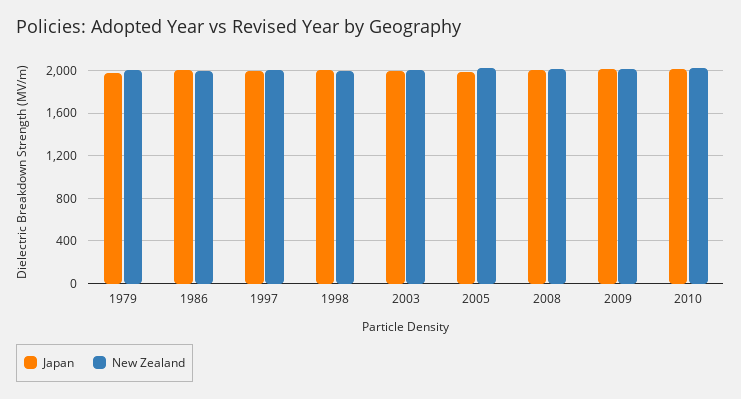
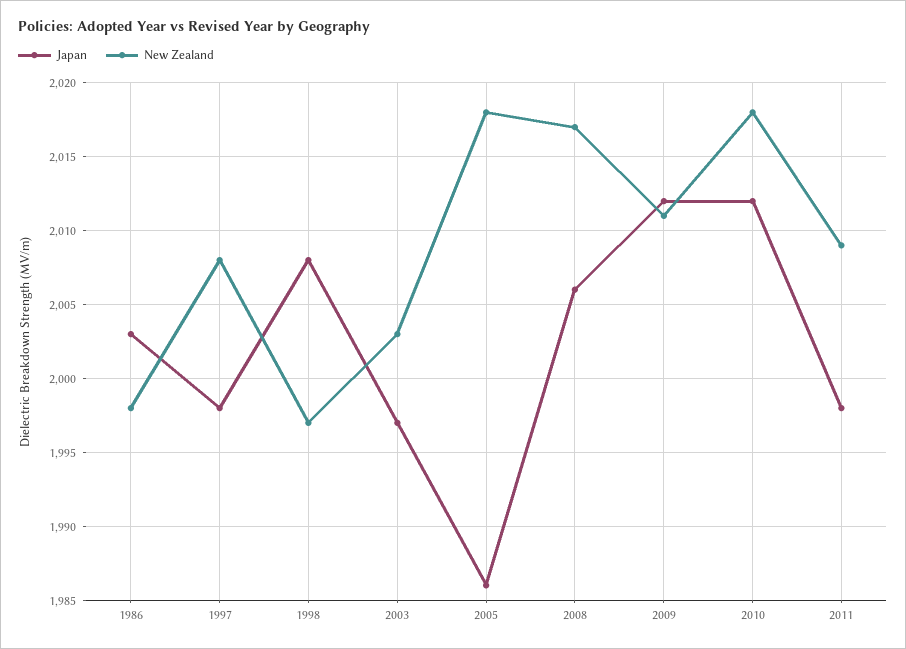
Japan, 1979: 2000 -> none
New Zealand, 1979: 2000 -> none
Japan, 2011: none -> 1998
New Zealand, 2011: none -> 2009

